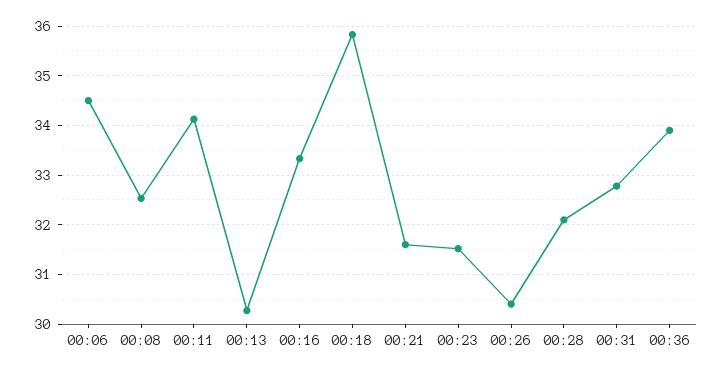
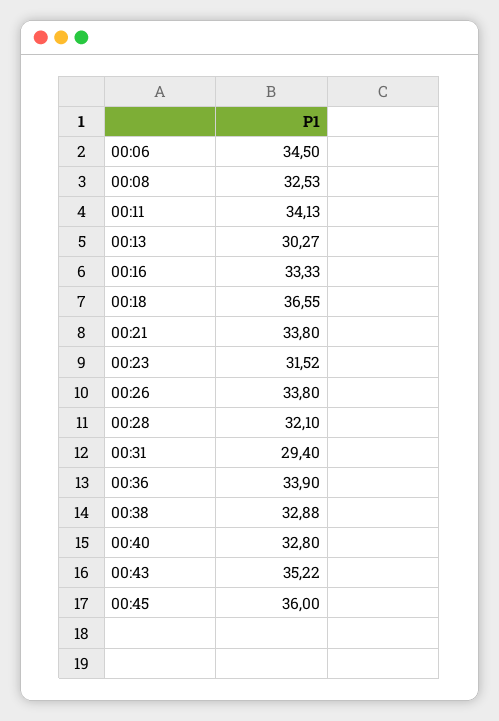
00:18: 35.8 -> 36.55
00:21: 31.6 -> 33.8
00:26: 30.4 -> 33.8
00:31: 32.8 -> 29.4
00:38: none -> 32.88
00:40: none -> 32.8
00:43: none -> 35.22
00:45: none -> 36

